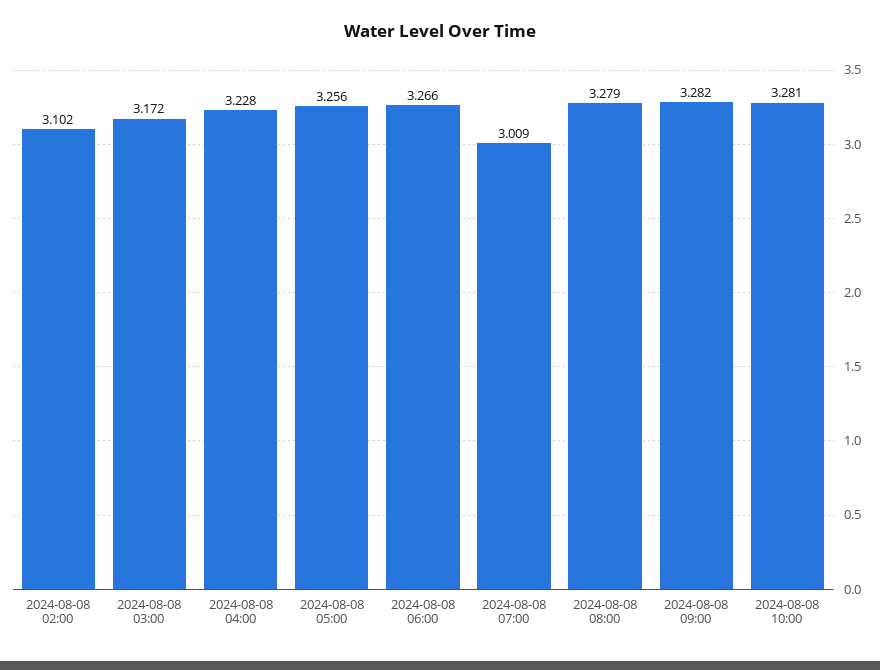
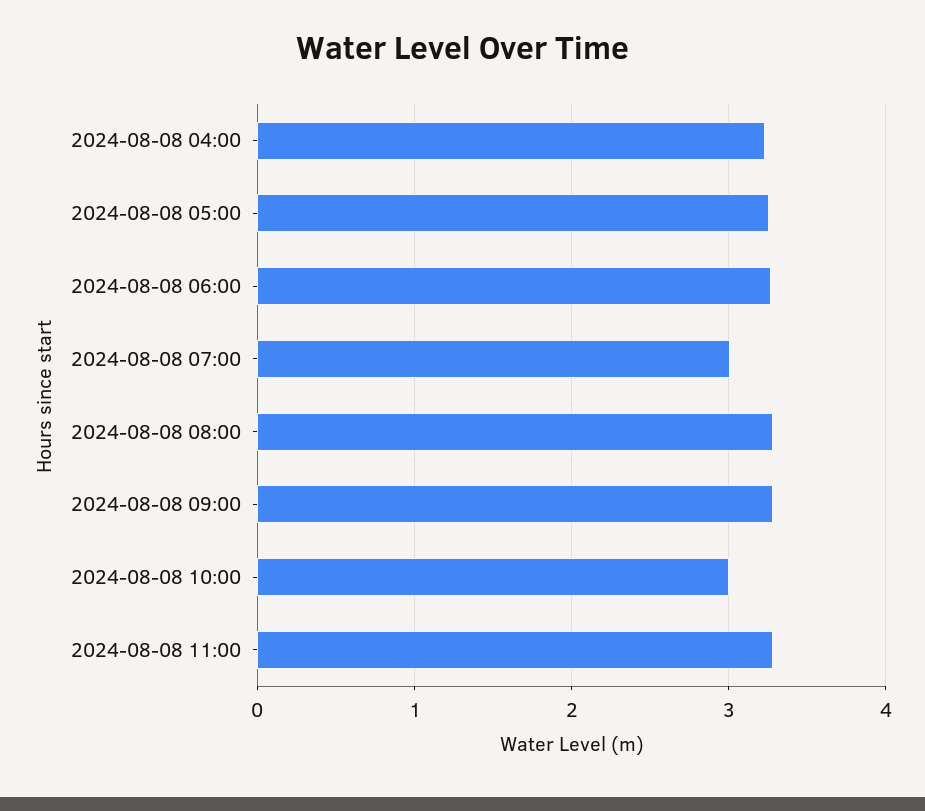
2024-08-08 02:00: 3.102 -> none
2024-08-08 03:00: 3.172 -> none
2024-08-08 10:00: 3.281 -> 3
2024-08-08 11:00: none -> 3.3

